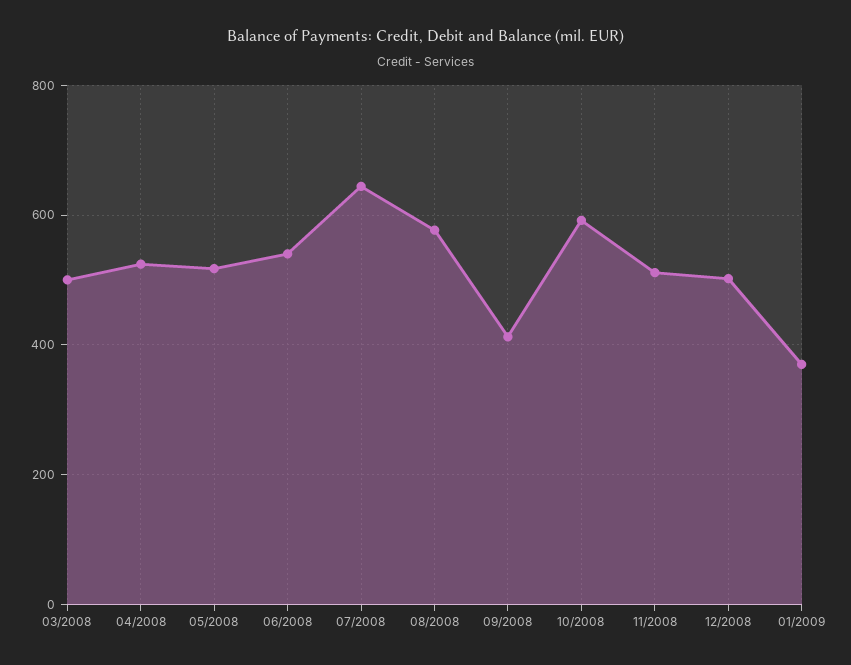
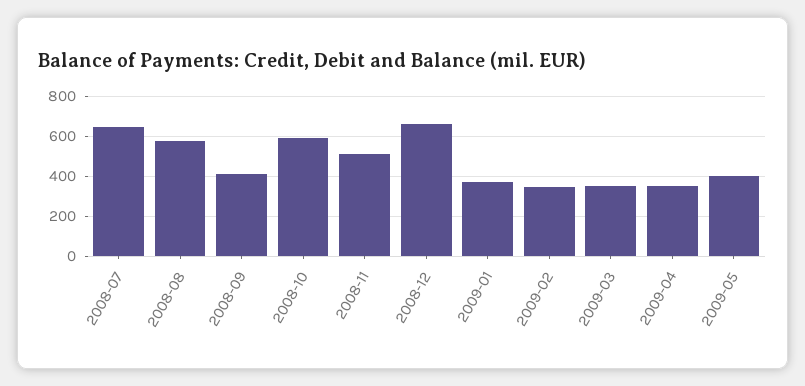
03/2008: 500 -> none
04/2008: 520 -> none
05/2008: 520 -> none
06/2008: 540 -> none
12/2008: 500 -> 650
2009-02: none -> 350
2009-03: none -> 350
2009-04: none -> 350
2009-05: none -> 400

